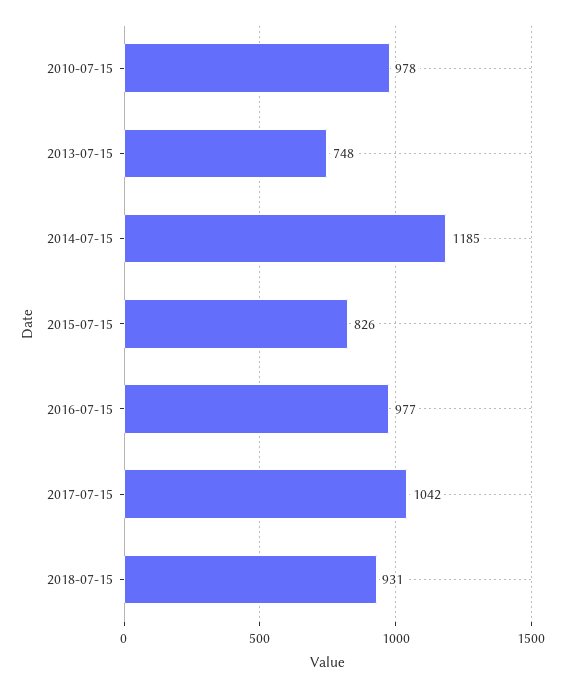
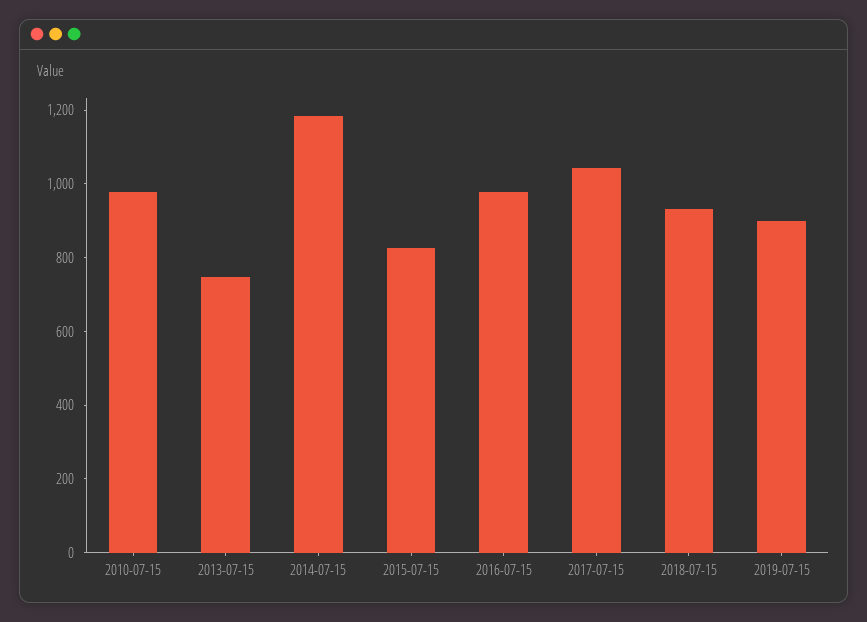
2019-07-15: none -> 900

